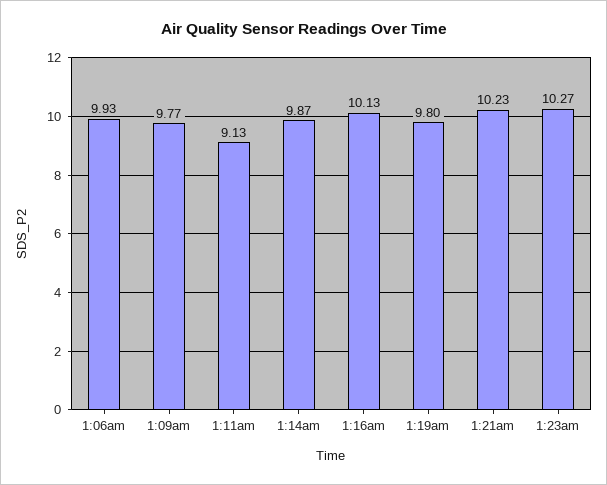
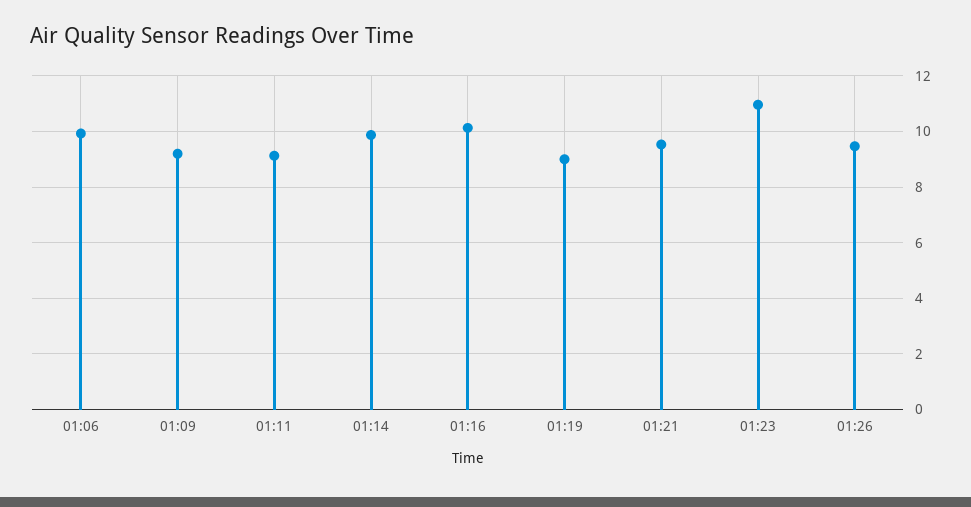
1:09am: 9.77 -> 9.25
1:19am: 9.8 -> 9
1:21am: 10.23 -> 9.5
1:23am: 10.27 -> 11
01:26: none -> 9.5

